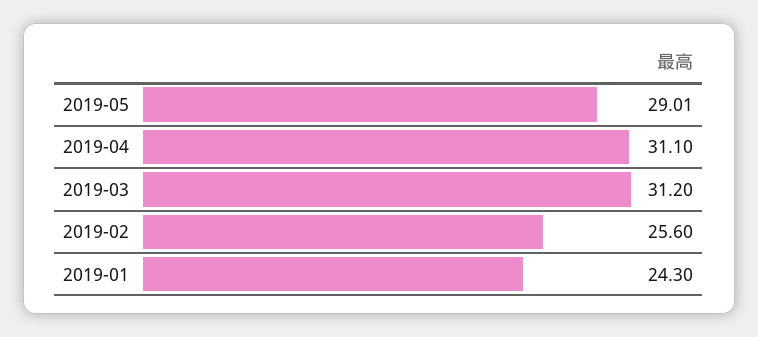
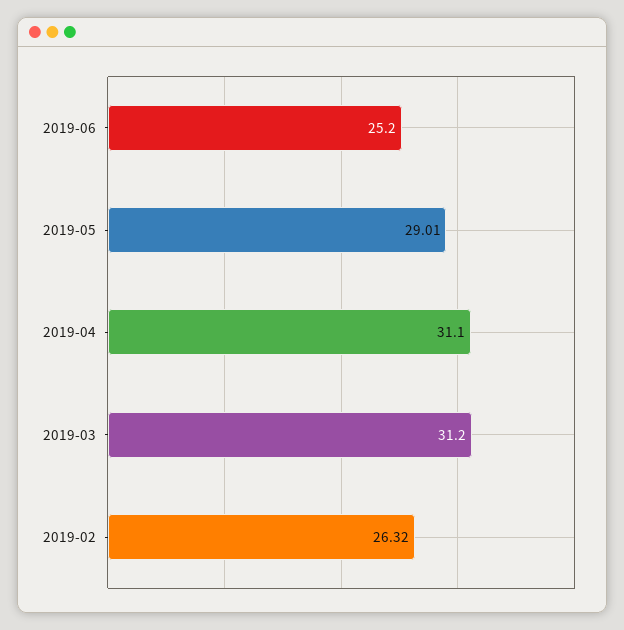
2019-02: 25.6 -> 26.32
2019-01: 24.3 -> none
2019-06: none -> 25.2

